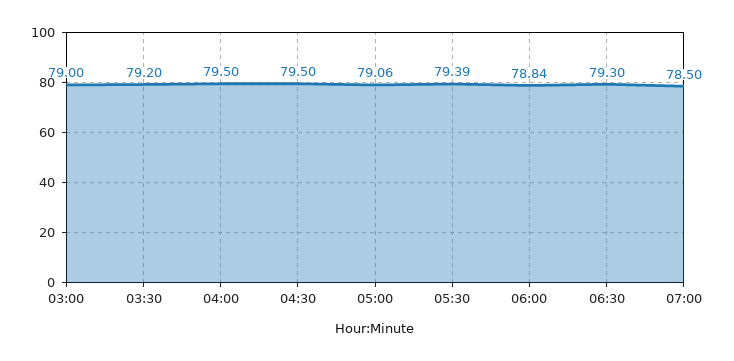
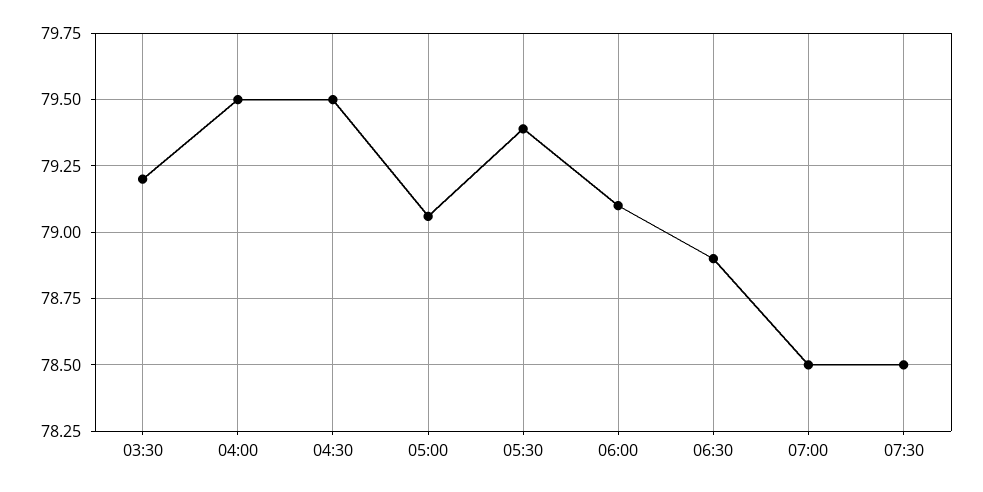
03:00: 79 -> none
06:00: 78.84 -> 79.1
06:30: 79.3 -> 78.9
07:30: none -> 78.5

